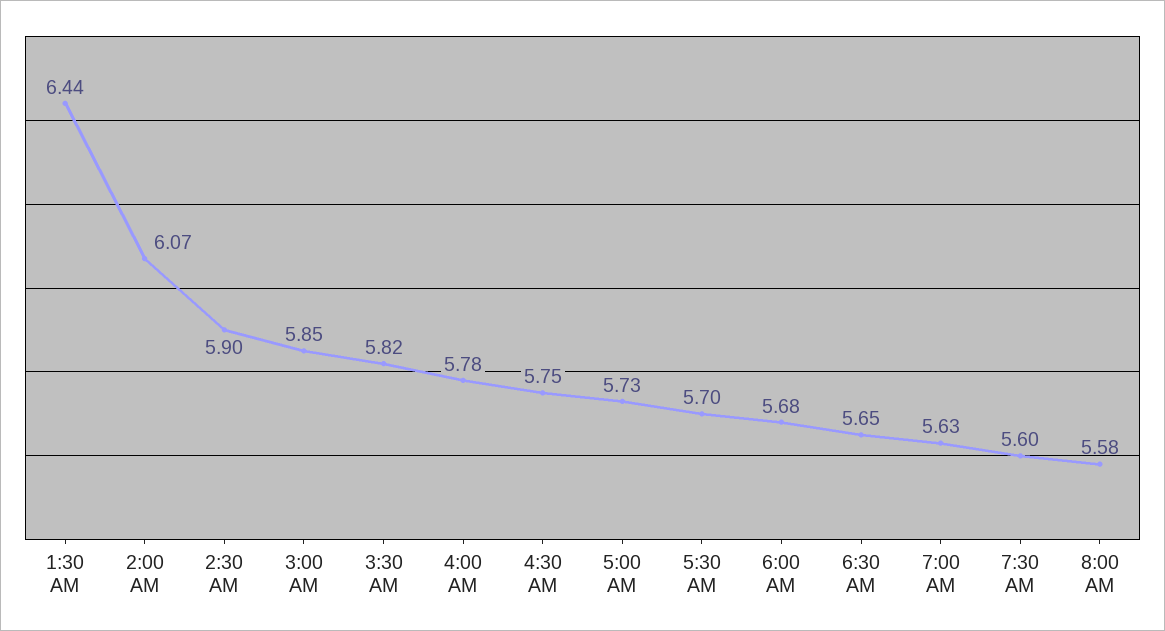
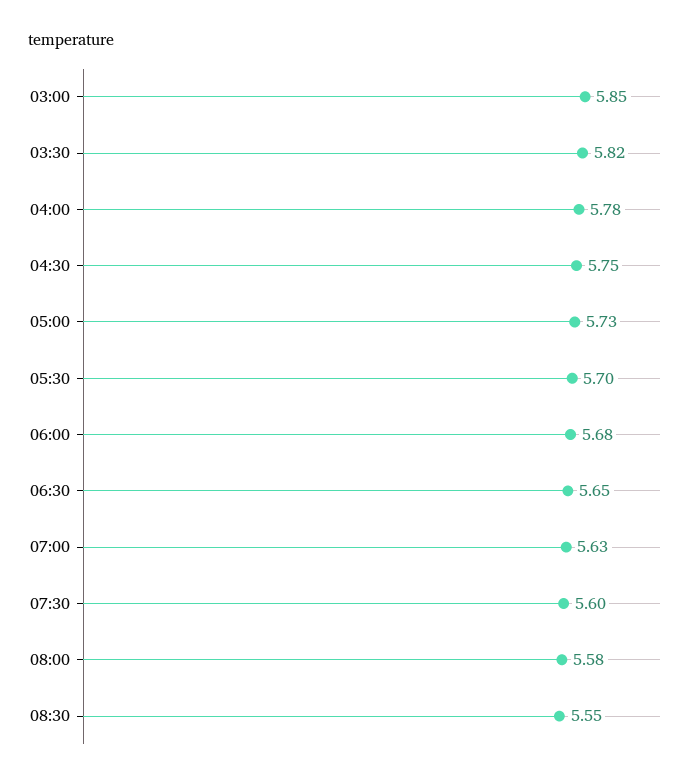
1:30 AM: 6.44 -> none
2:00 AM: 6.07 -> none
2:30 AM: 5.9 -> none
08:30: none -> 5.55

